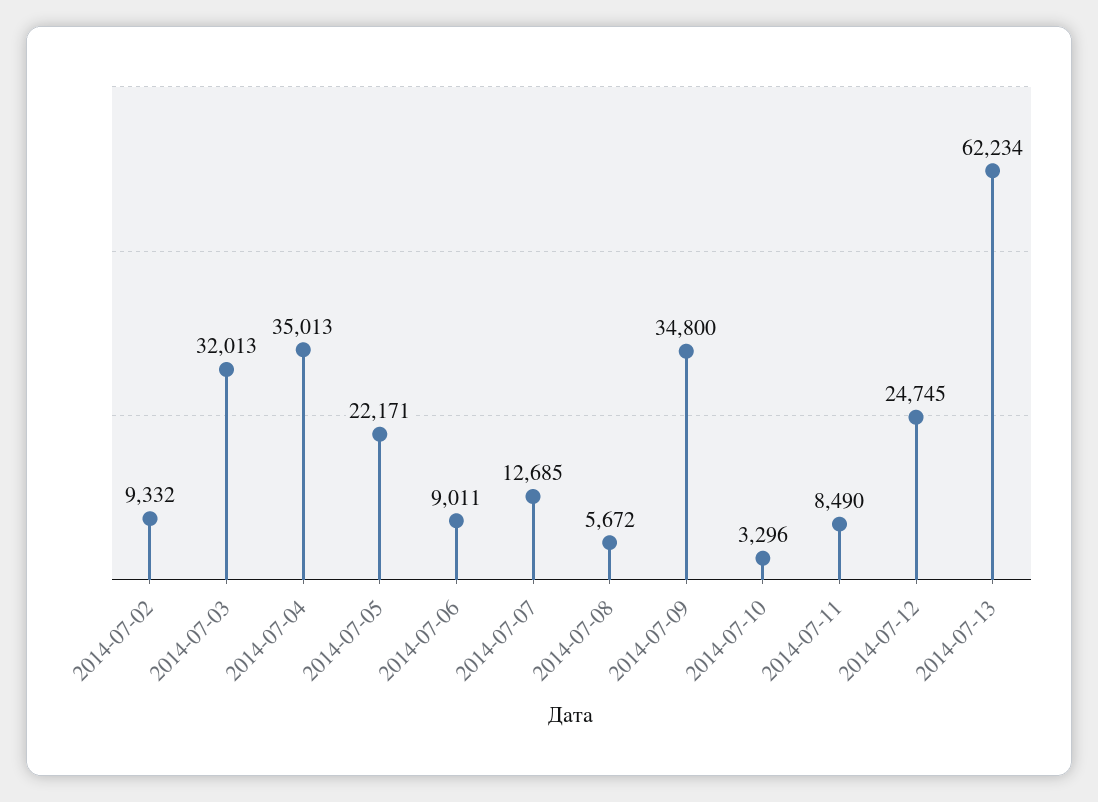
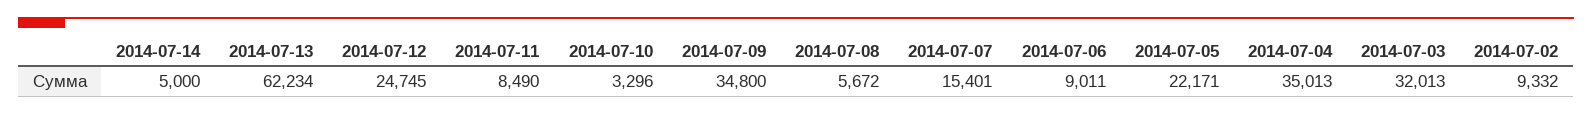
2014-07-07: 12685 -> 15401
2014-07-14: none -> 5000

